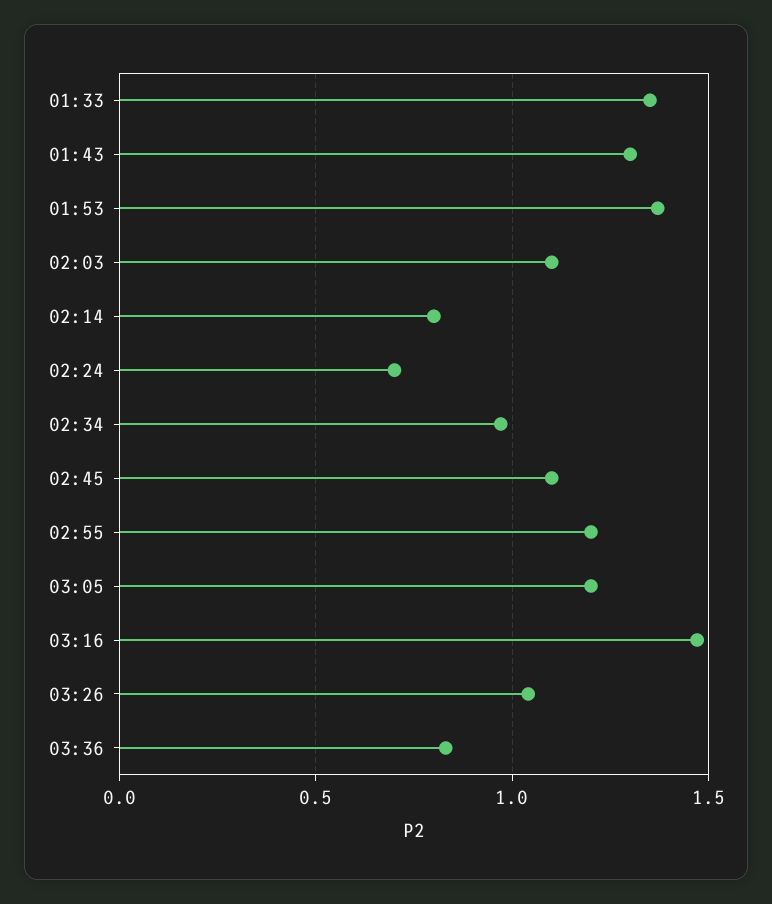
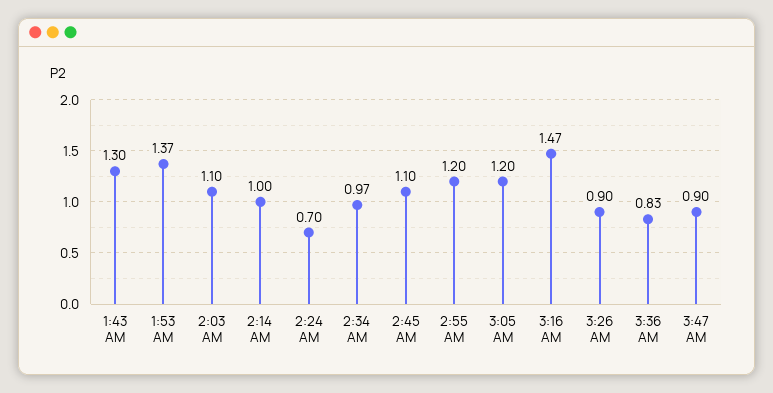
01:33: 1.35 -> none
02:14: 0.8 -> 1
03:26: 1.05 -> 0.9
3:47 AM: none -> 0.9

